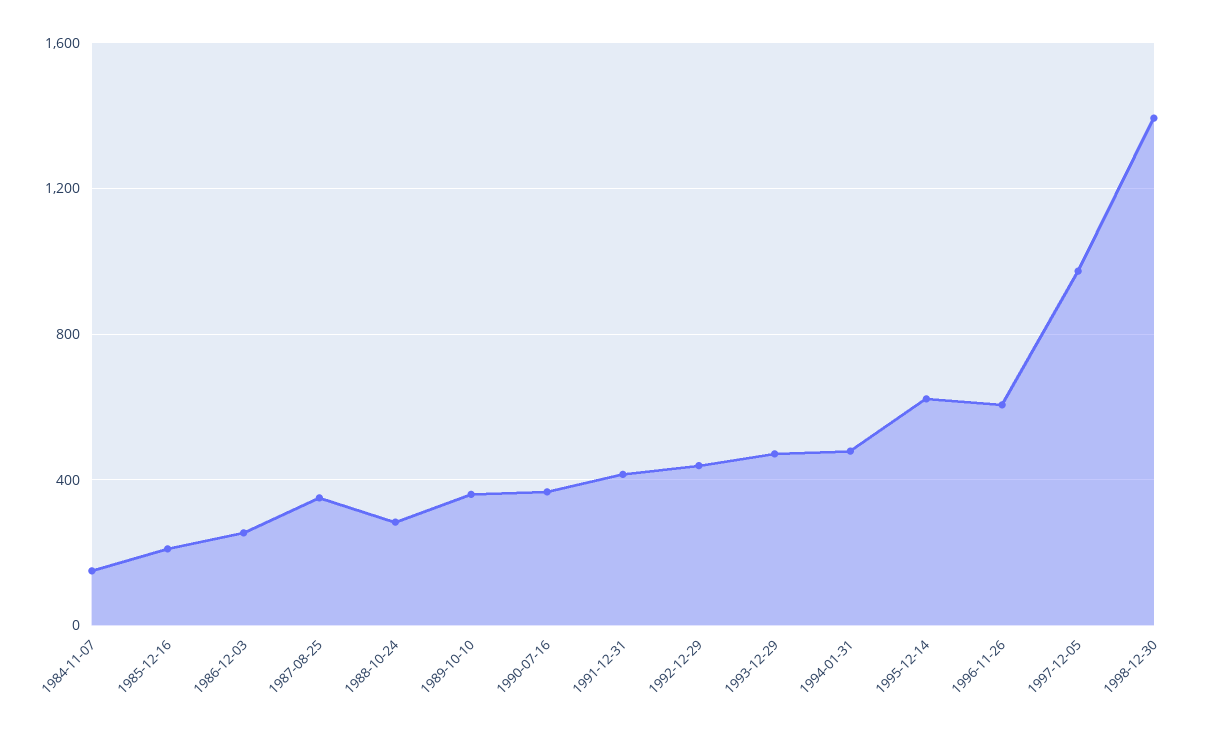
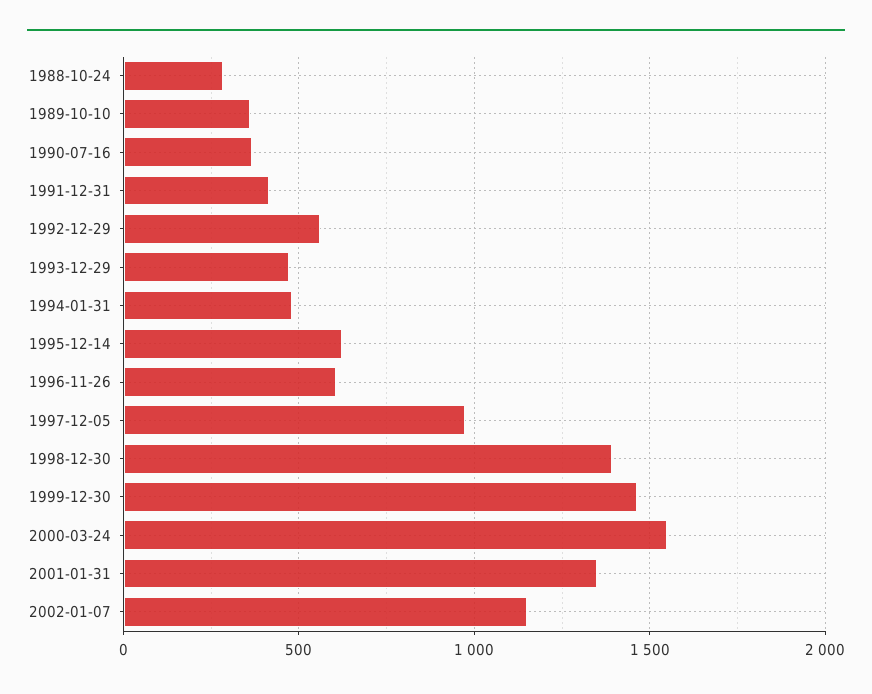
1984-11-07: 150 -> none
1985-12-16: 200 -> none
1986-12-03: 250 -> none
1987-08-25: 350 -> none
1992-12-29: 450 -> 550
1999-12-30: none -> 1450
2000-03-24: none -> 1550
2001-01-31: none -> 1350
2002-01-07: none -> 1150

